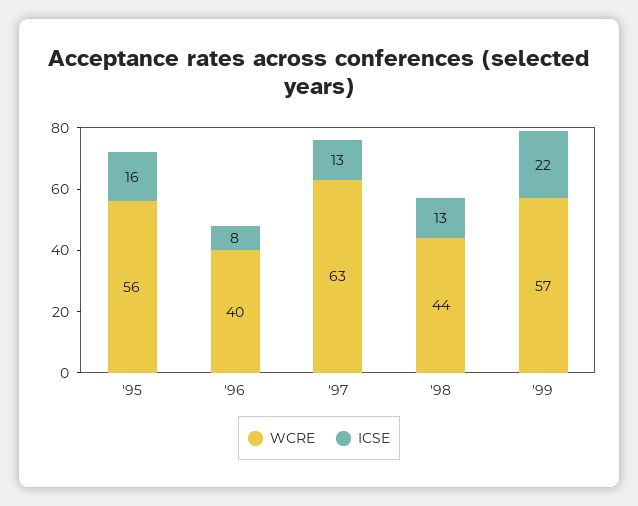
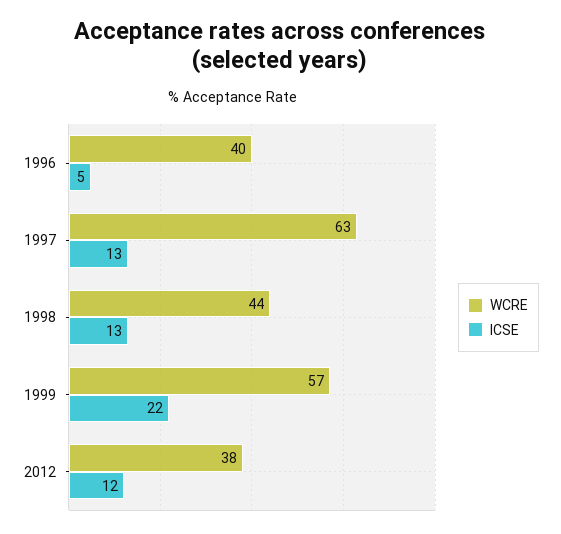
WCRE, '95: 56 -> none
ICSE, '95: 16 -> none
ICSE, '96: 8 -> 5
WCRE, 2012: none -> 38
ICSE, 2012: none -> 12

